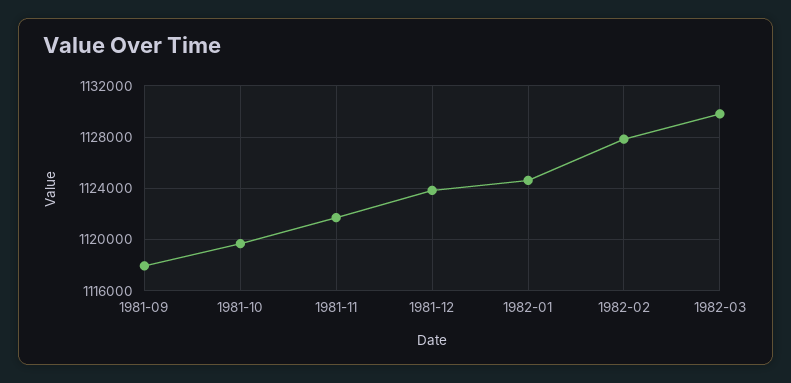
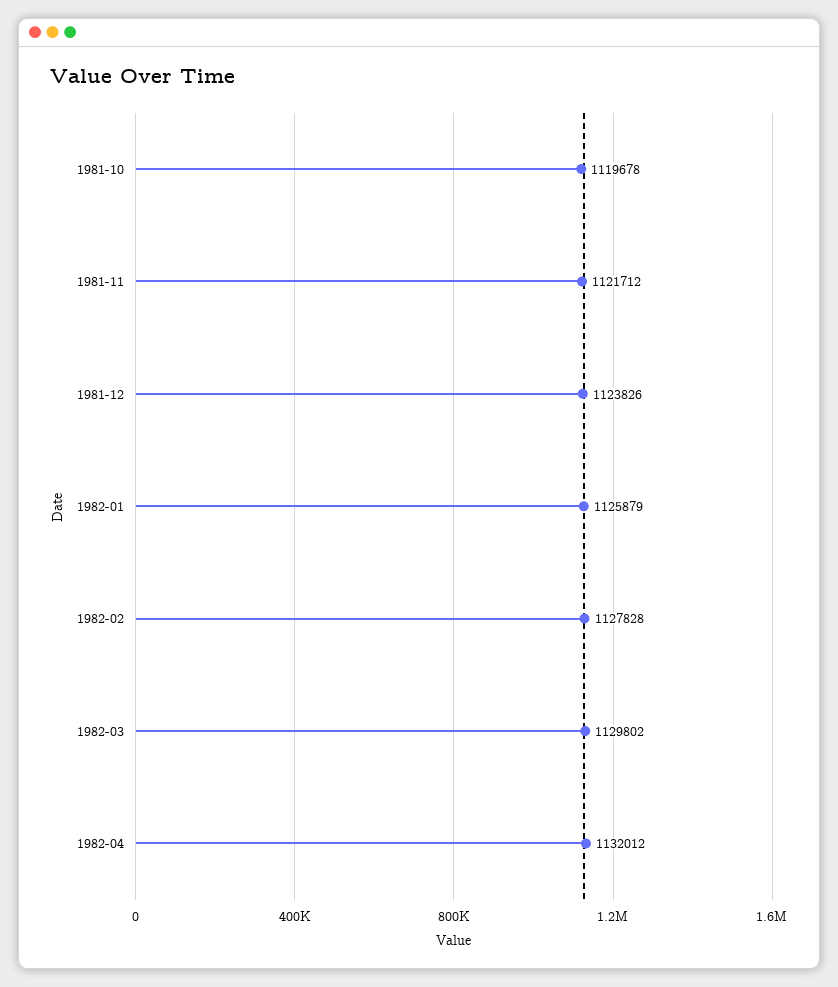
1981-09: 1118000 -> none
1982-01: 1124500 -> 1125879
1982-04: none -> 1132012

